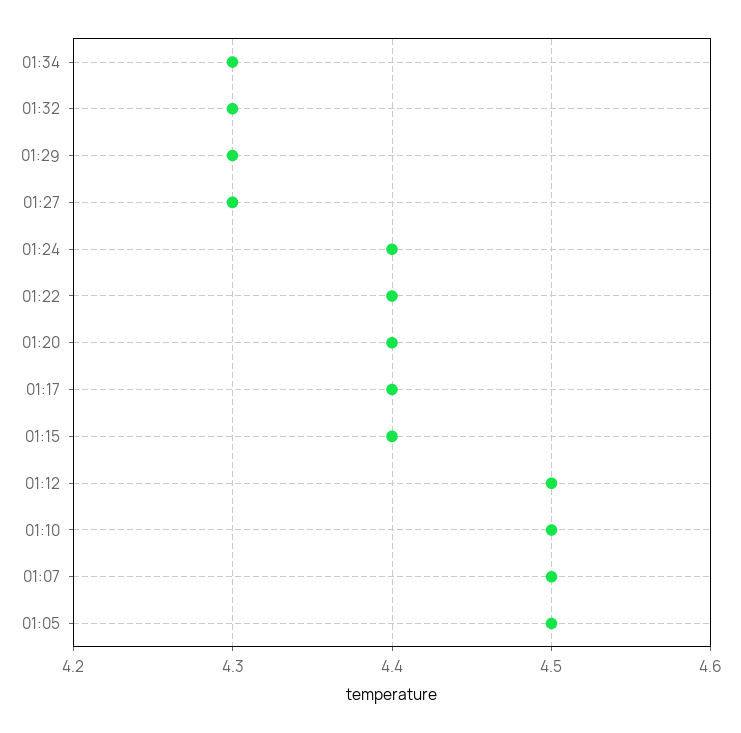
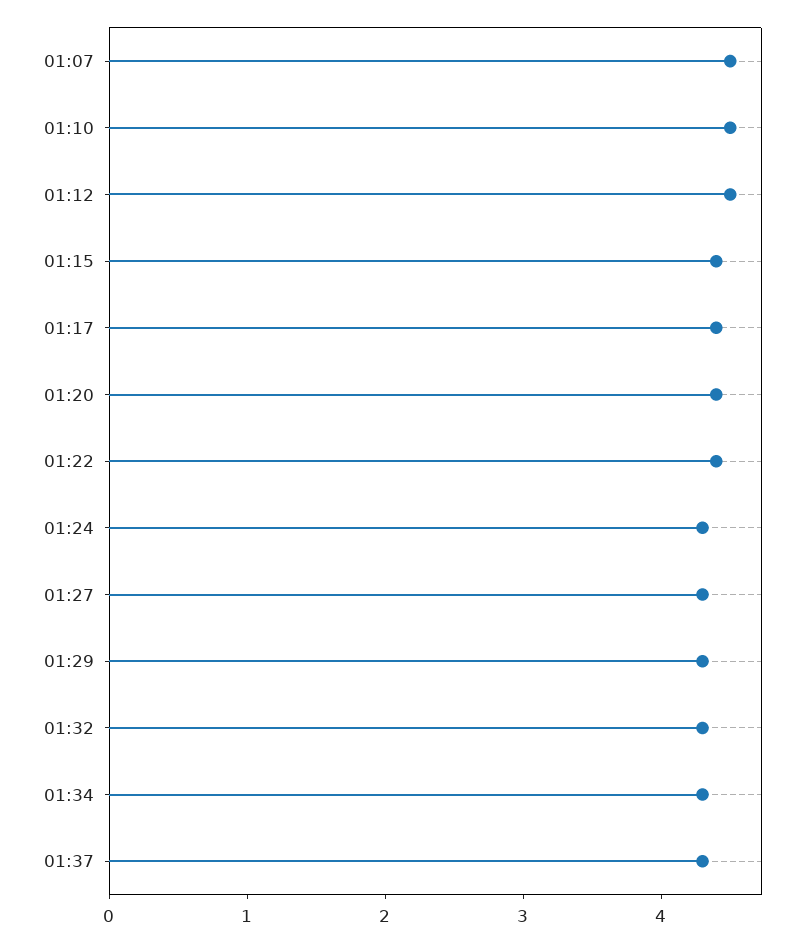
01:24: 4.4 -> 4.3
01:05: 4.5 -> none
01:37: none -> 4.3

